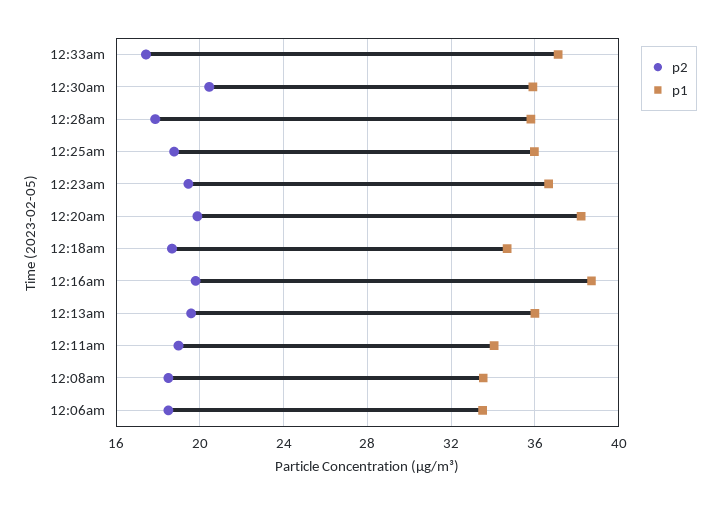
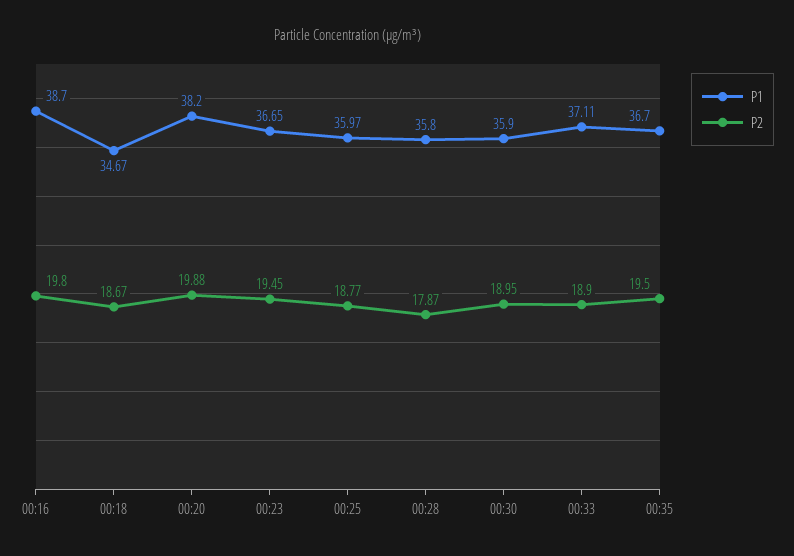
p2, 12:33am: 17.5 -> 18.9
p2, 12:30am: 20.5 -> 18.95
p2, 12:13am: 19.5 -> none
p1, 12:13am: 36 -> none
p2, 12:11am: 19 -> none
p1, 12:11am: 34 -> none
p2, 12:08am: 18.5 -> none
p1, 12:08am: 33.5 -> none
p2, 12:06am: 18.5 -> none
p1, 12:06am: 33.5 -> none
p1, 00:35: none -> 36.7
p2, 00:35: none -> 19.5

